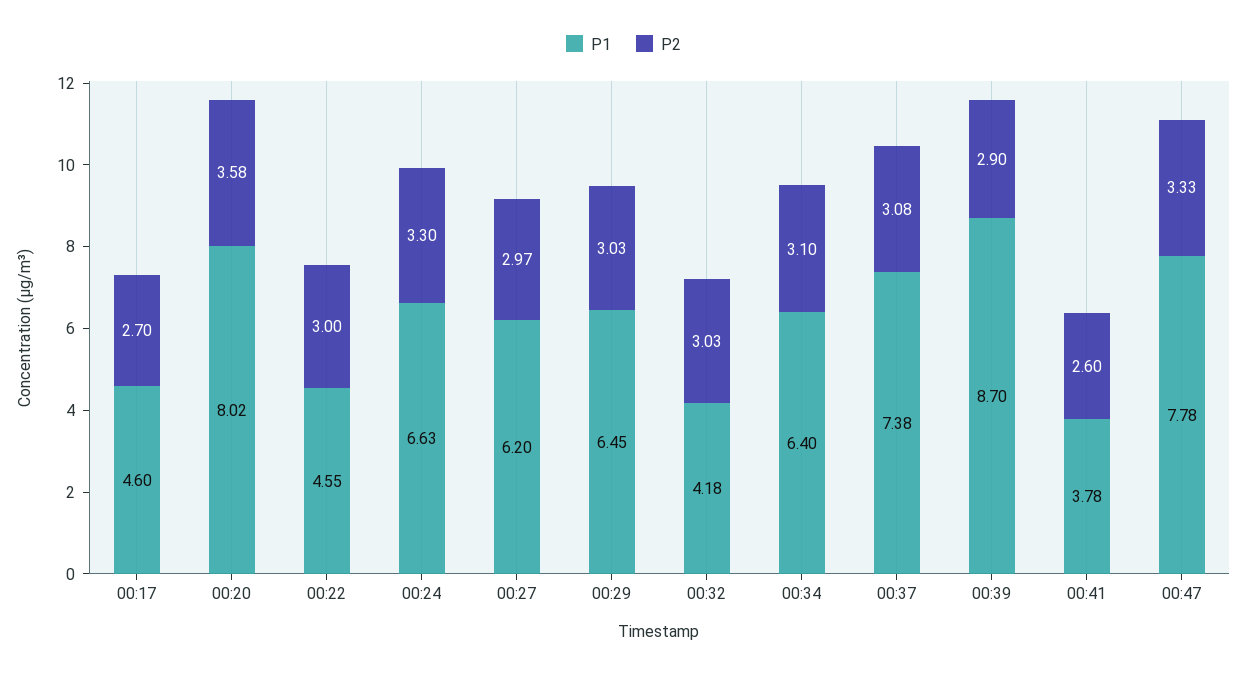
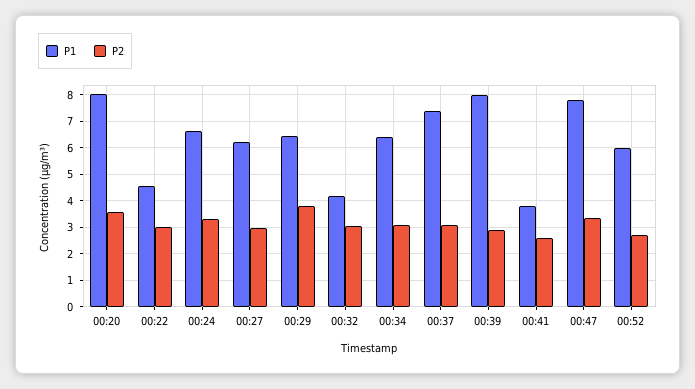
P1, 00:17: 4.6 -> none
P2, 00:17: 2.7 -> none
P2, 00:29: 3.03 -> 3.75
P1, 00:39: 8.7 -> 8
P1, 00:52: none -> 6
P2, 00:52: none -> 2.75

